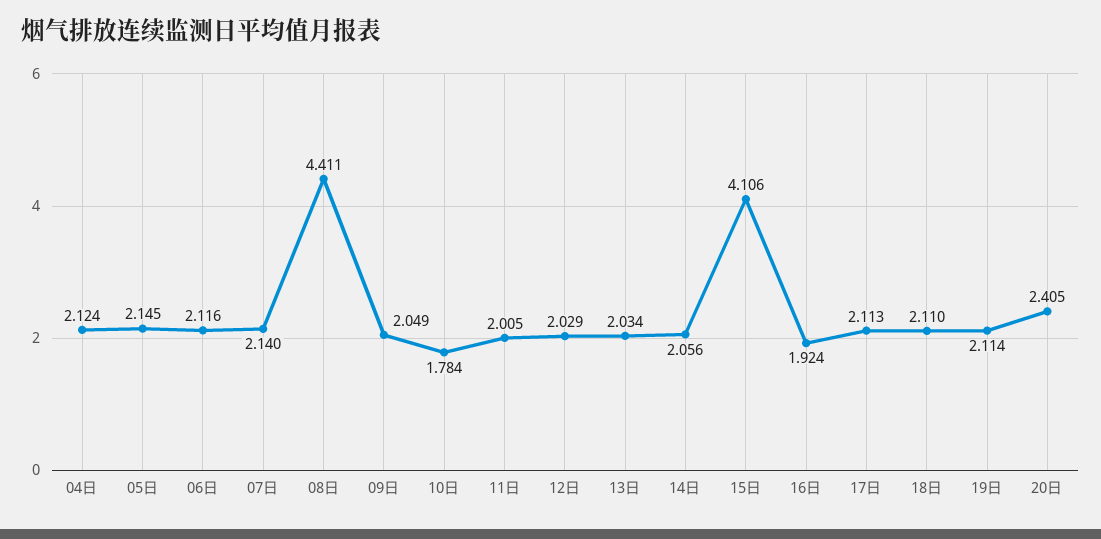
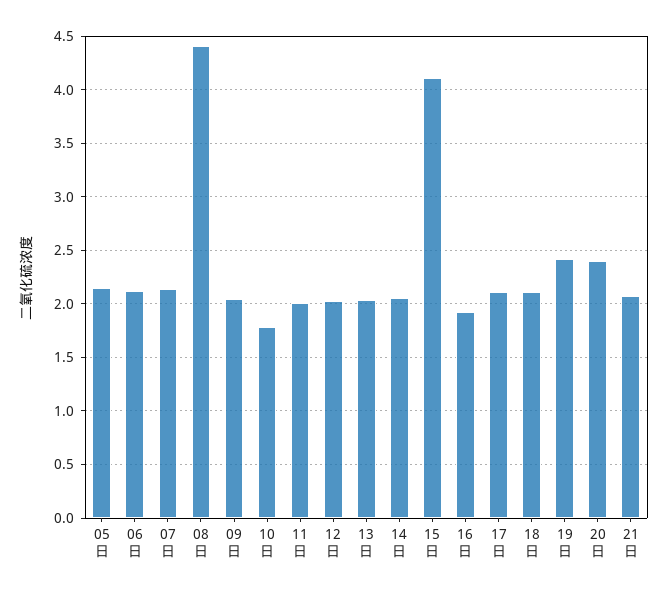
04日: 2.124 -> none
19日: 2.114 -> 2.4
21日: none -> 2.1

